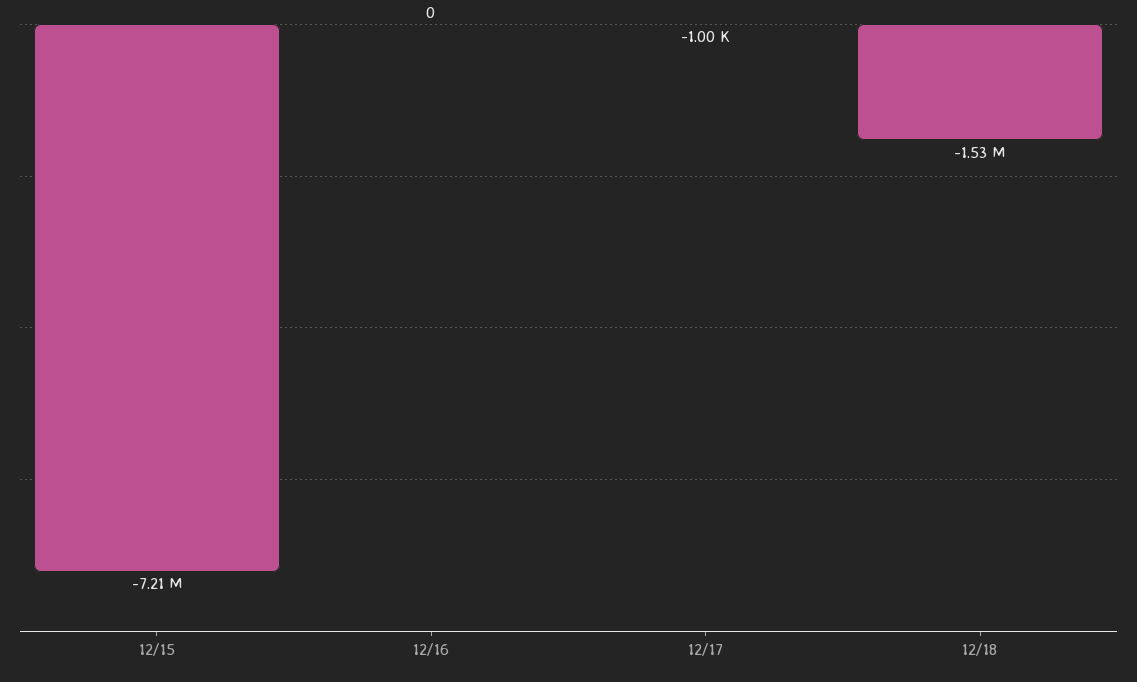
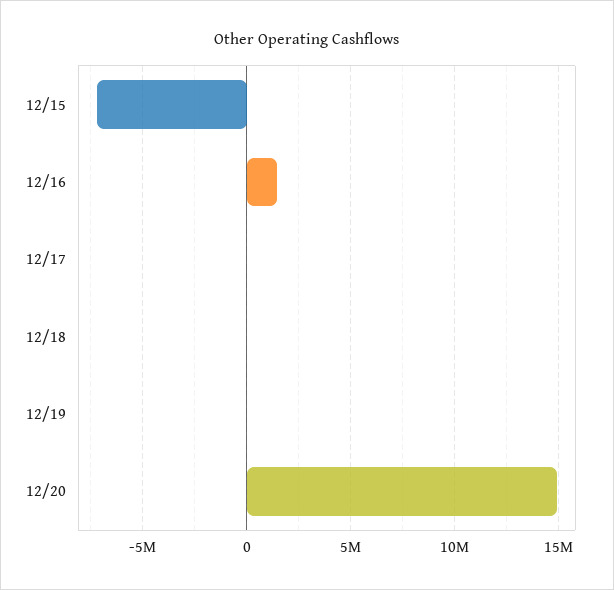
12/16: 0 -> 1500000
12/18: -1530000 -> 0
12/19: none -> 0
12/20: none -> 15000000

